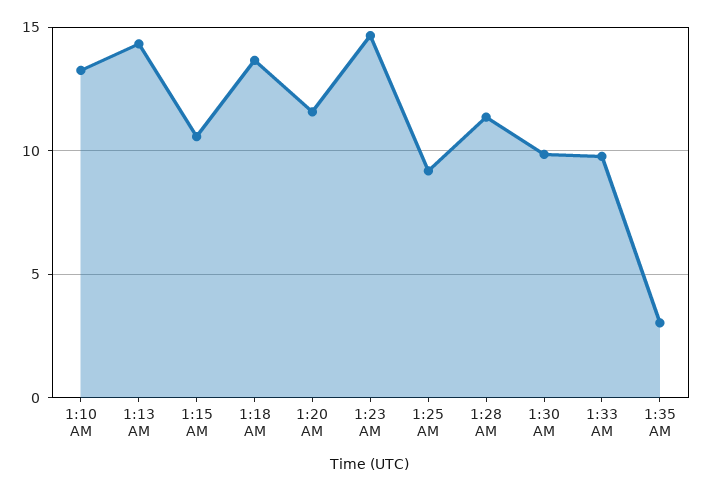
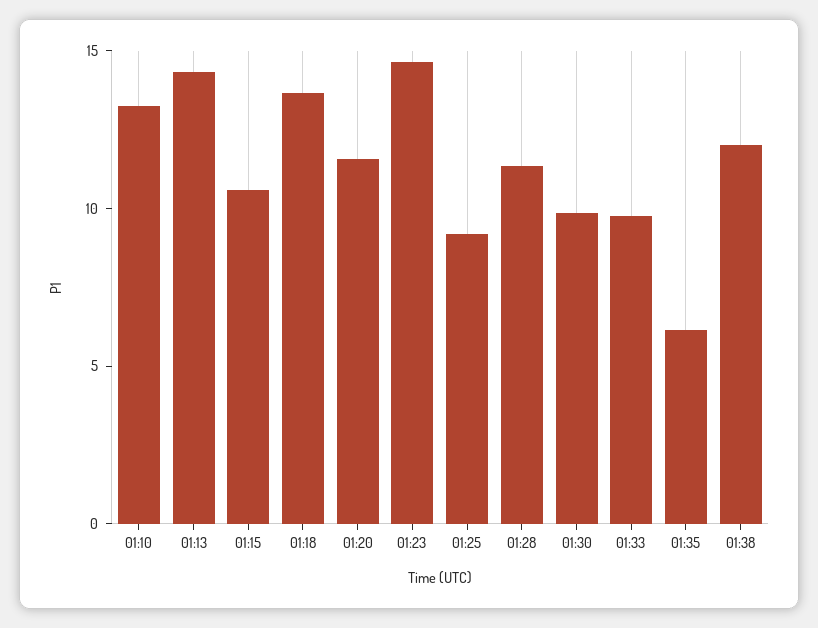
1:35 AM: 3 -> 6
01:38: none -> 12

